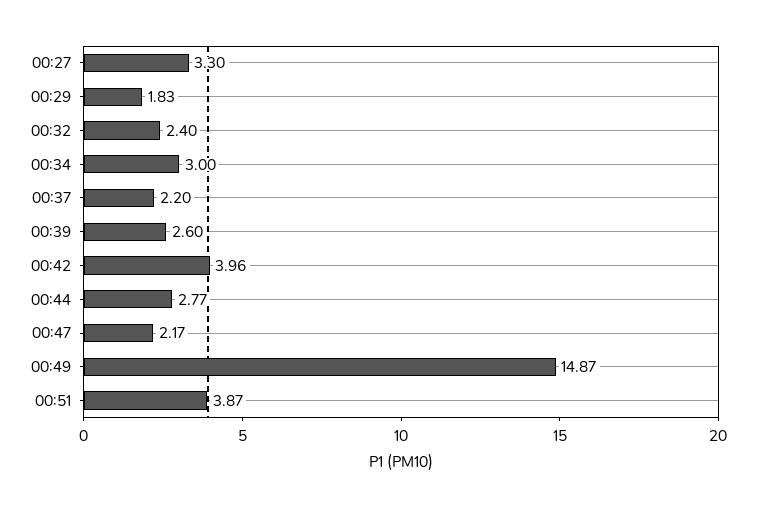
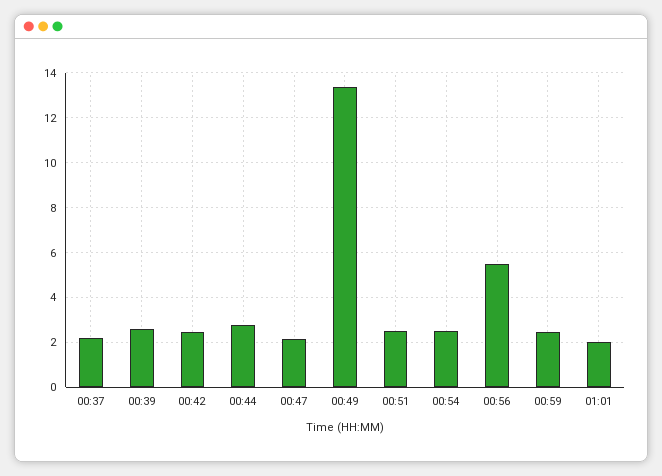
00:27: 3.3 -> none
00:29: 1.83 -> none
00:32: 2.4 -> none
00:34: 3 -> none
00:42: 3.96 -> 2.5
00:49: 14.87 -> 13.5
00:51: 3.87 -> 2.5
00:54: none -> 2.5
00:56: none -> 5.5
00:59: none -> 2.5
01:01: none -> 2

